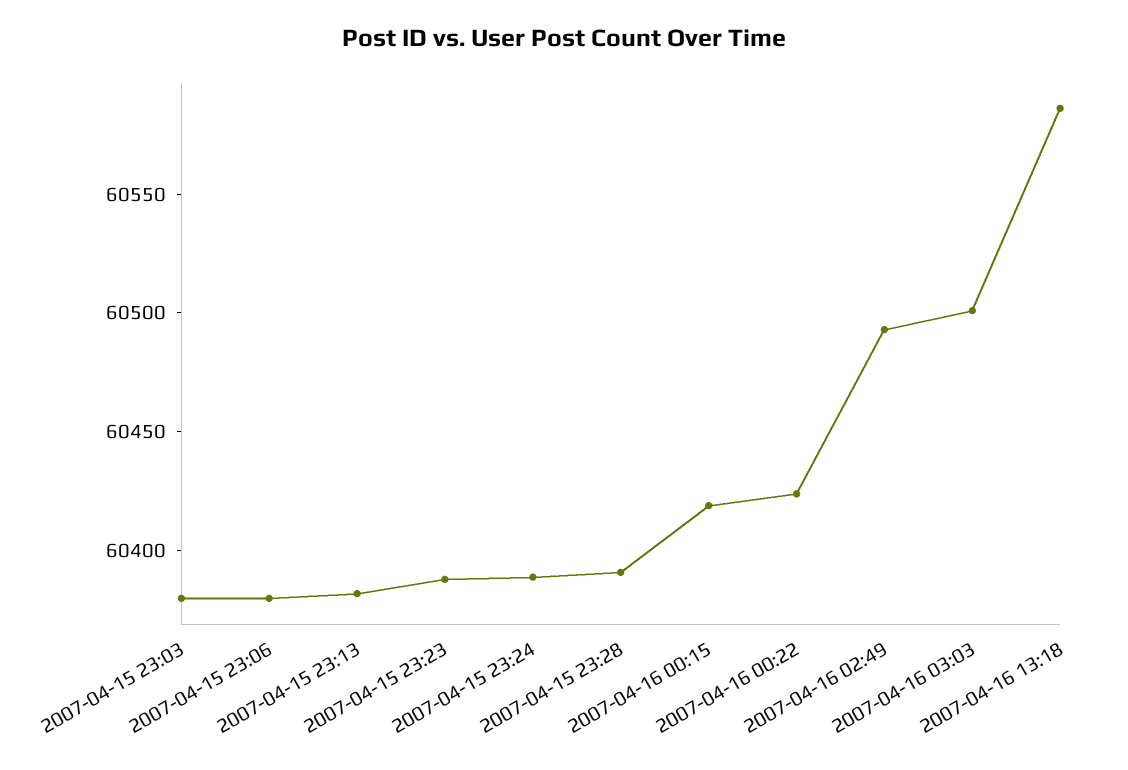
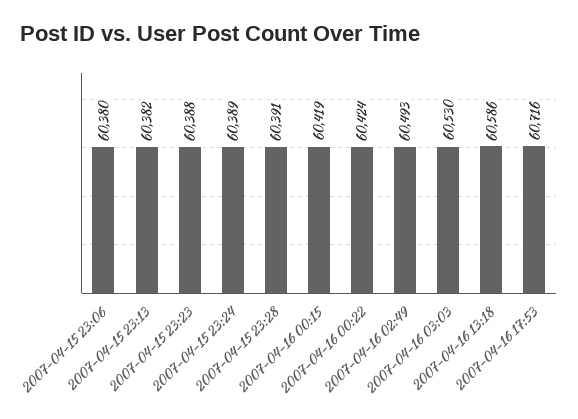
2007-04-15 23:03: 60380 -> none
2007-04-16 03:03: 60500 -> 60530
2007-04-16 17:53: none -> 60716

